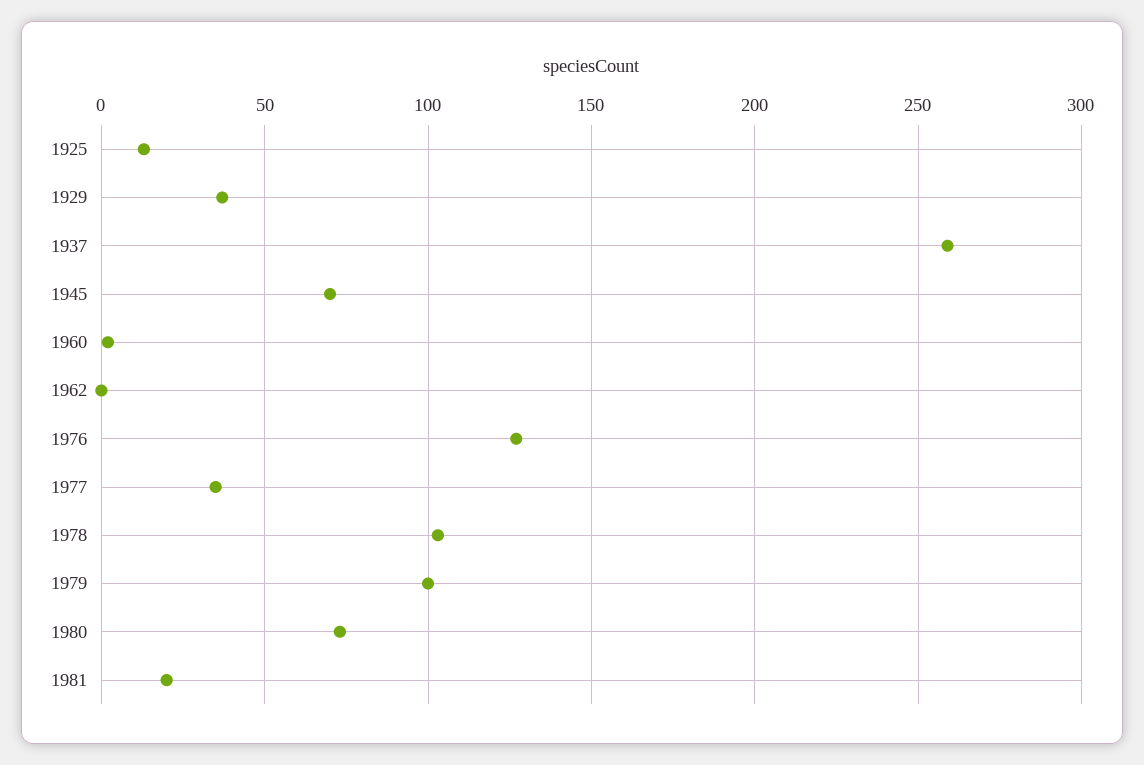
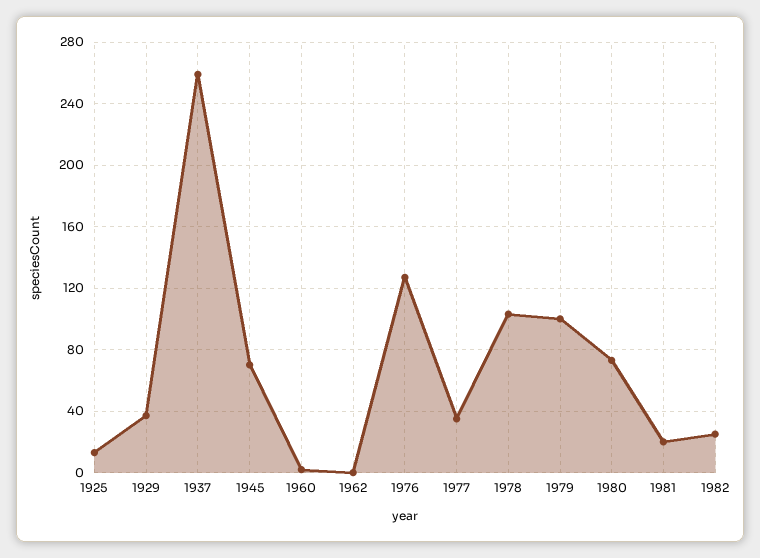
1982: none -> 25

